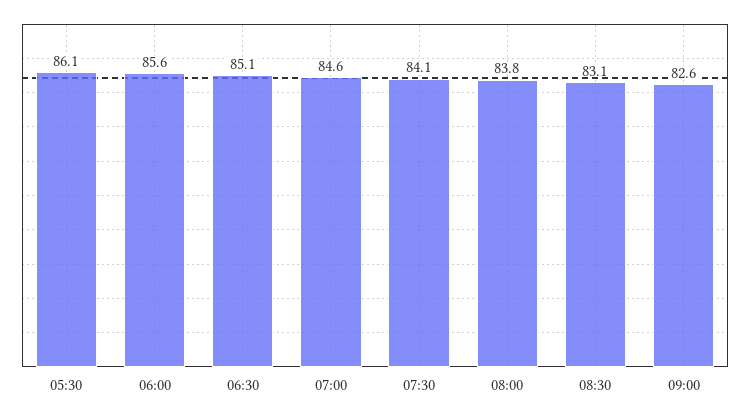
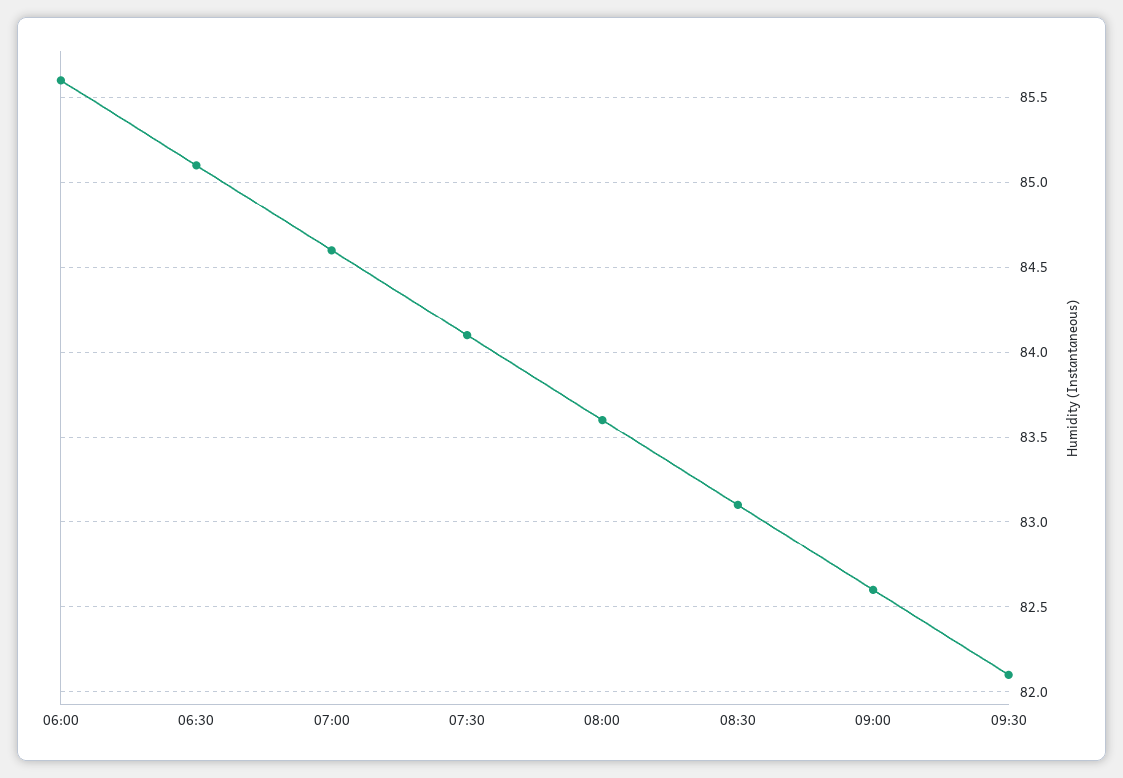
05:30: 86.1 -> none
08:00: 83.8 -> 83.6
09:30: none -> 82.1

